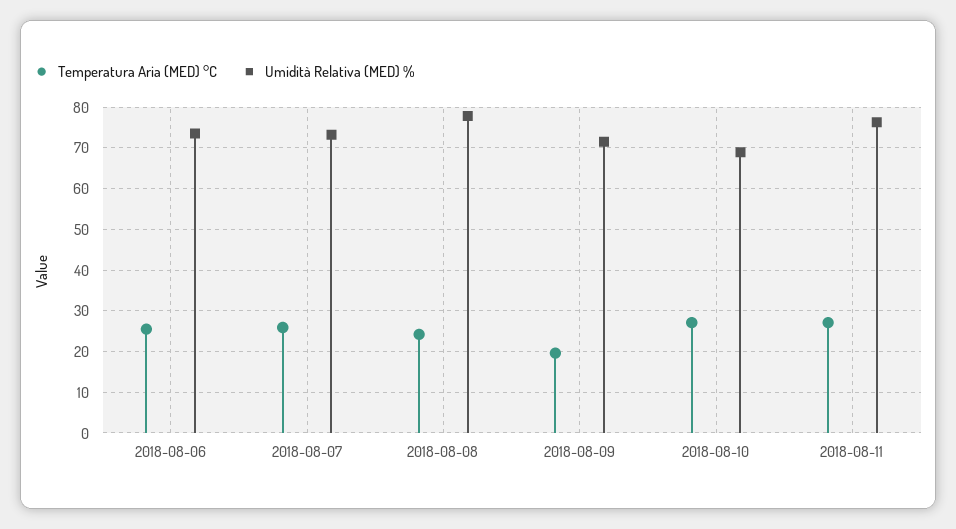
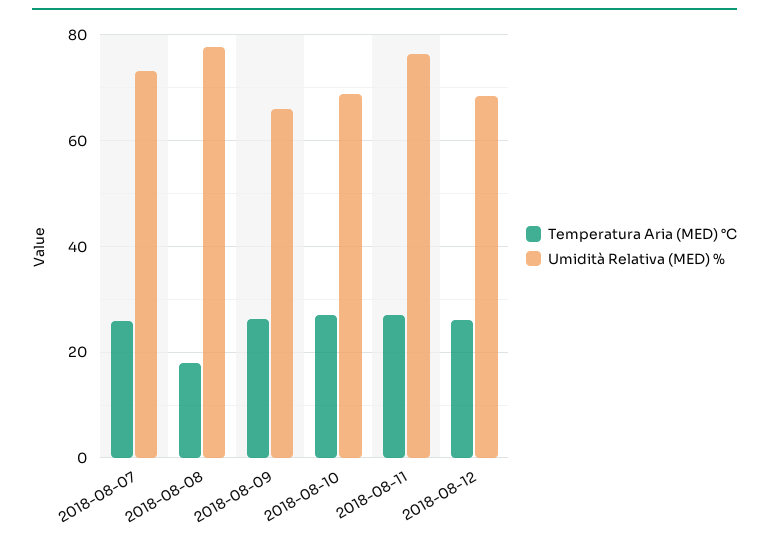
Temperatura Aria (MED) °C, 2018-08-06: 26 -> none
Umidità Relativa (MED) %, 2018-08-06: 74 -> none
Temperatura Aria (MED) °C, 2018-08-08: 24 -> 18
Temperatura Aria (MED) °C, 2018-08-09: 20 -> 26
Umidità Relativa (MED) %, 2018-08-09: 72 -> 66
Temperatura Aria (MED) °C, 2018-08-12: none -> 26
Umidità Relativa (MED) %, 2018-08-12: none -> 68

